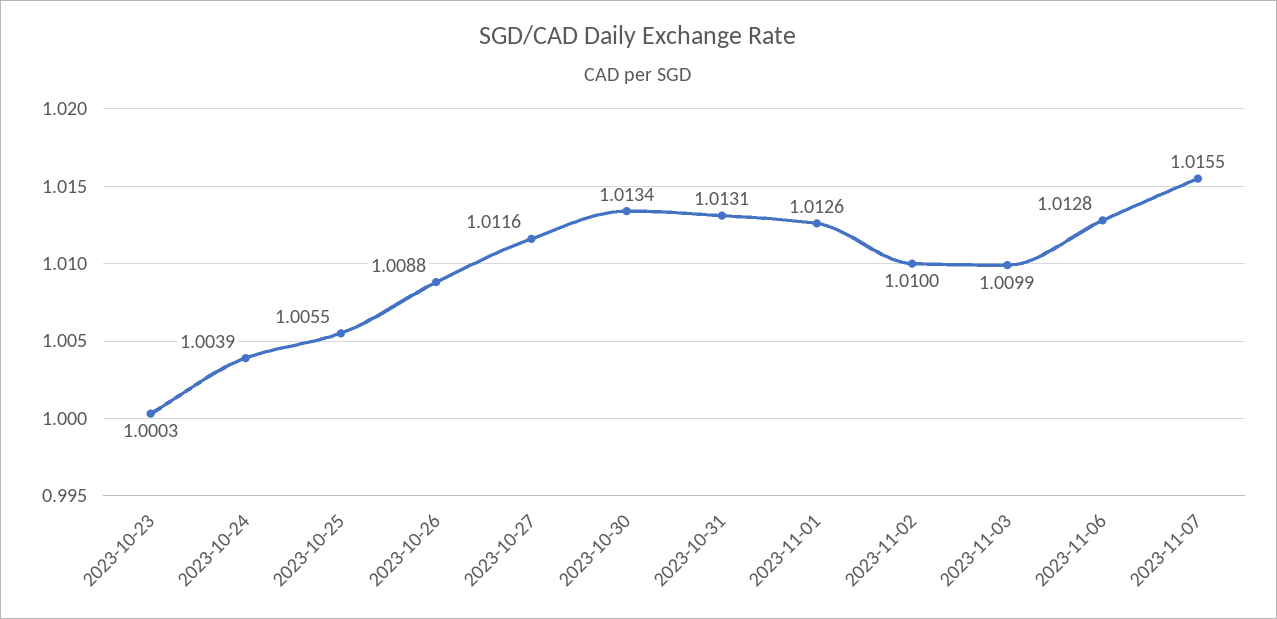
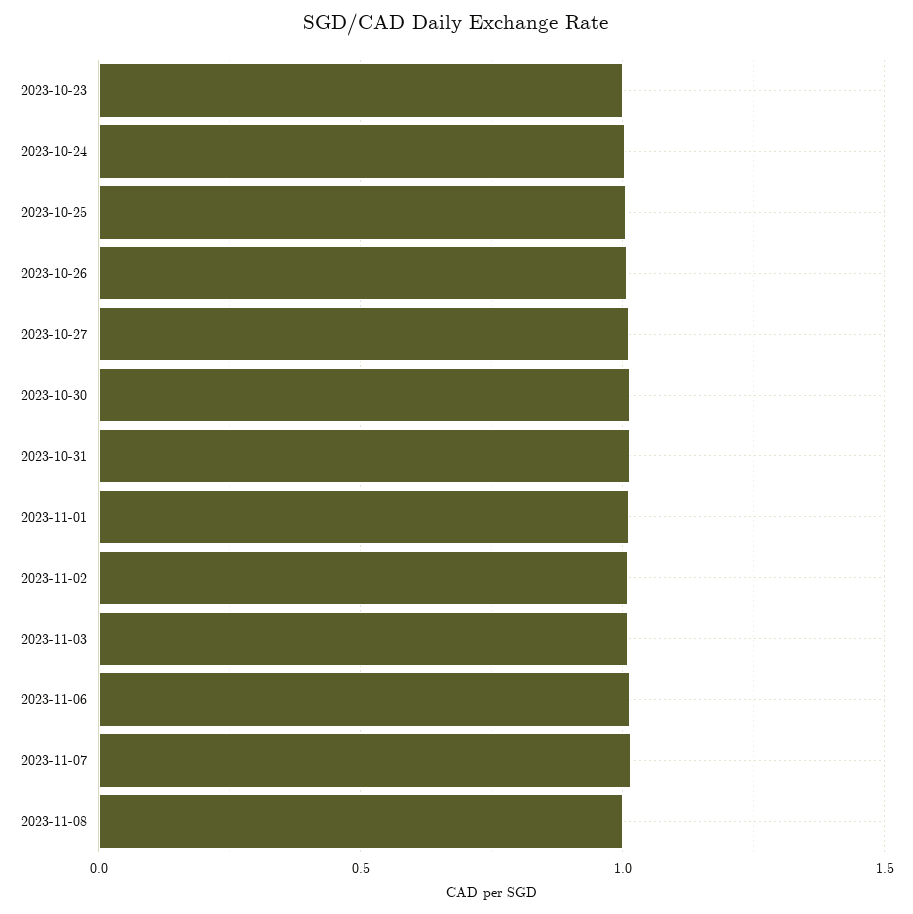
2023-11-08: none -> 1

